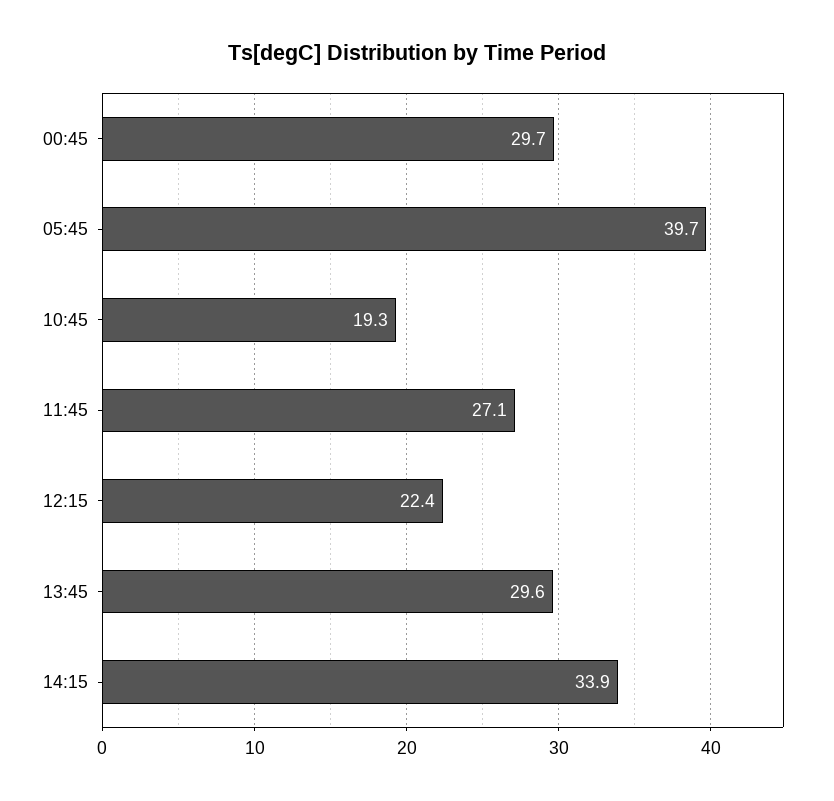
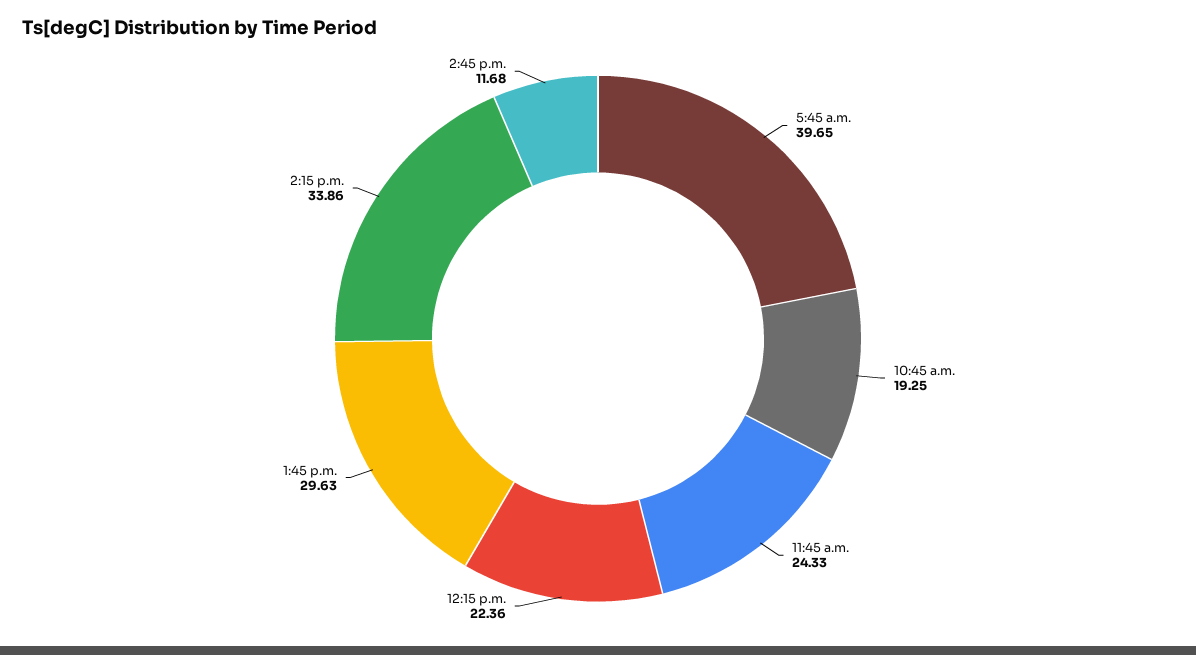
00:45: 29.7 -> none
11:45: 27.1 -> 24.33
2:45 p.m.: none -> 11.68

